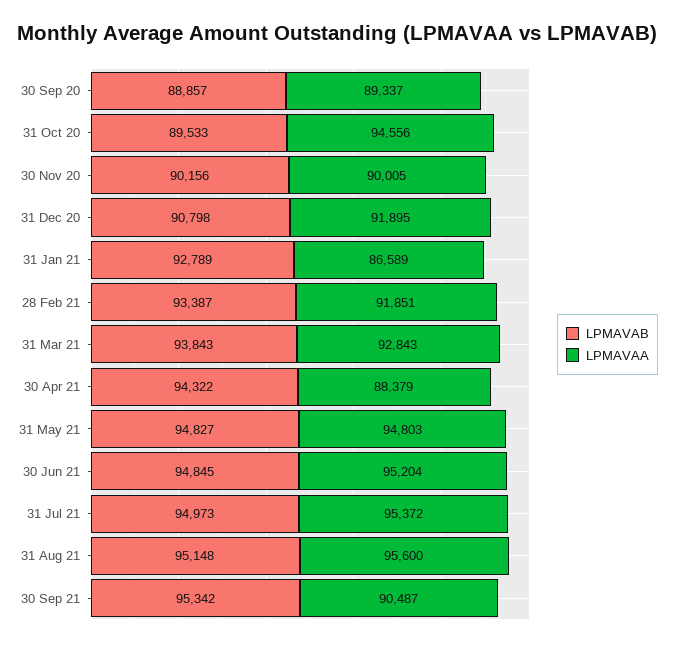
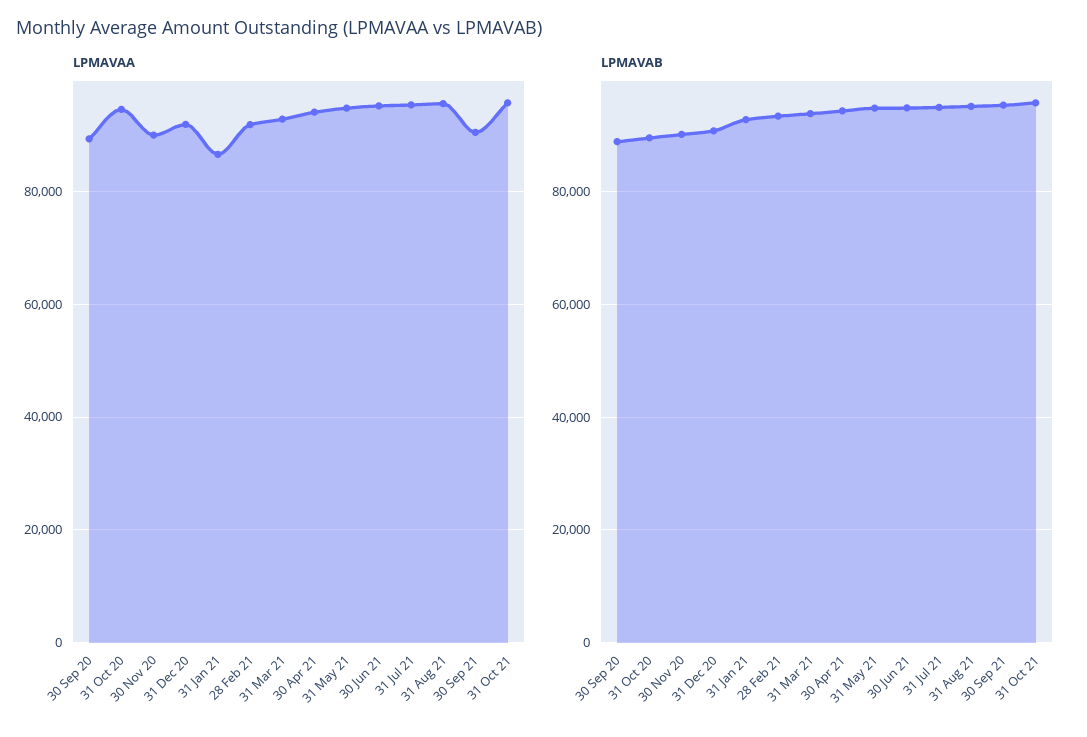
LPMAVAA, 30 Apr 21: 88379 -> 94000
LPMAVAA, 31 Oct 21: none -> 96000
LPMAVAB, 31 Oct 21: none -> 96000

